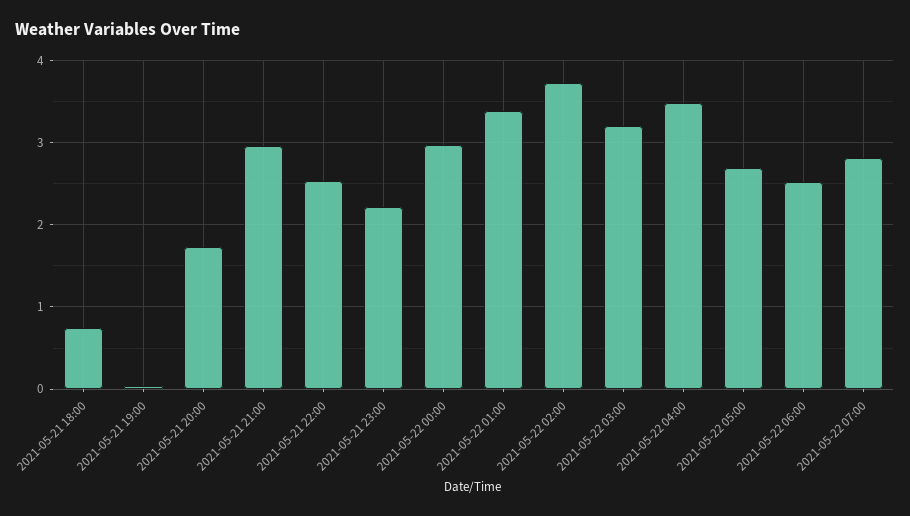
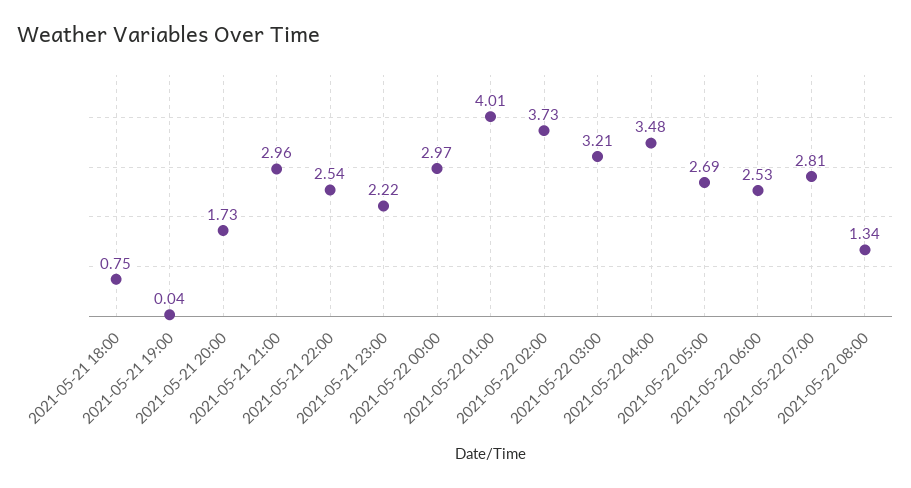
2021-05-22 01:00: 3.4 -> 4.01
2021-05-22 08:00: none -> 1.34

